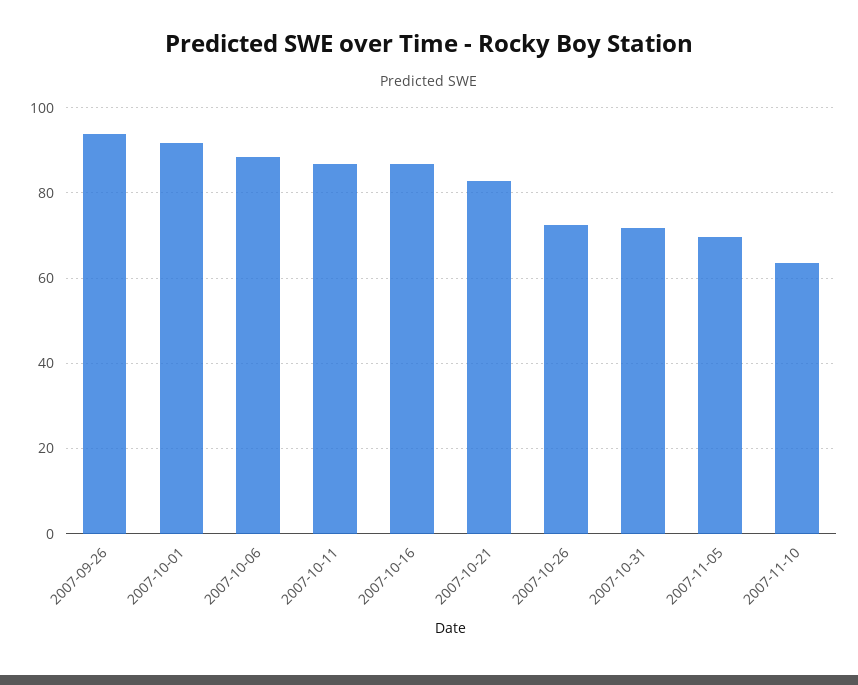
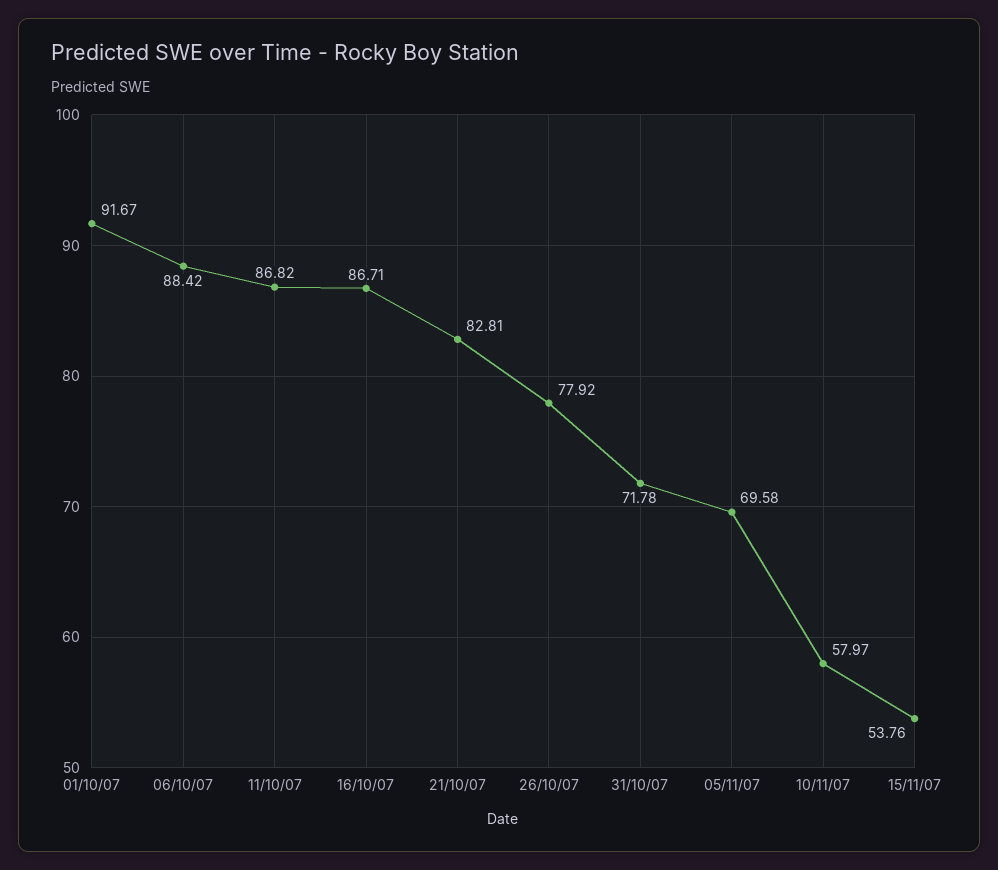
2007-09-26: 94 -> none
2007-10-26: 72 -> 77.92
2007-11-10: 64 -> 57.97
15/11/07: none -> 53.76

